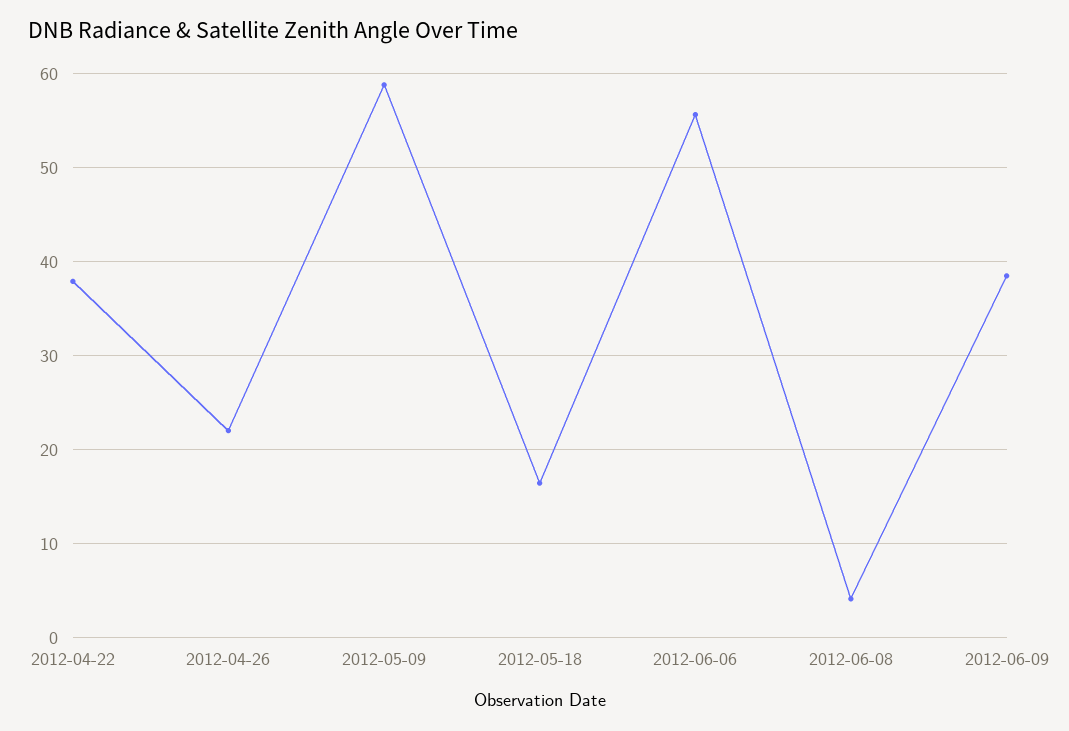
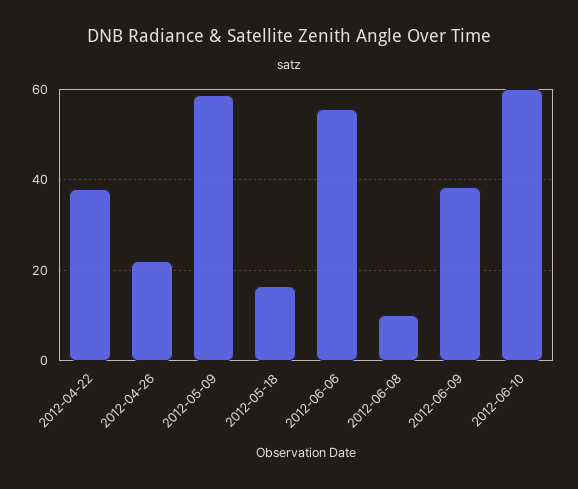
2012-06-08: 4 -> 10
2012-06-10: none -> 60

